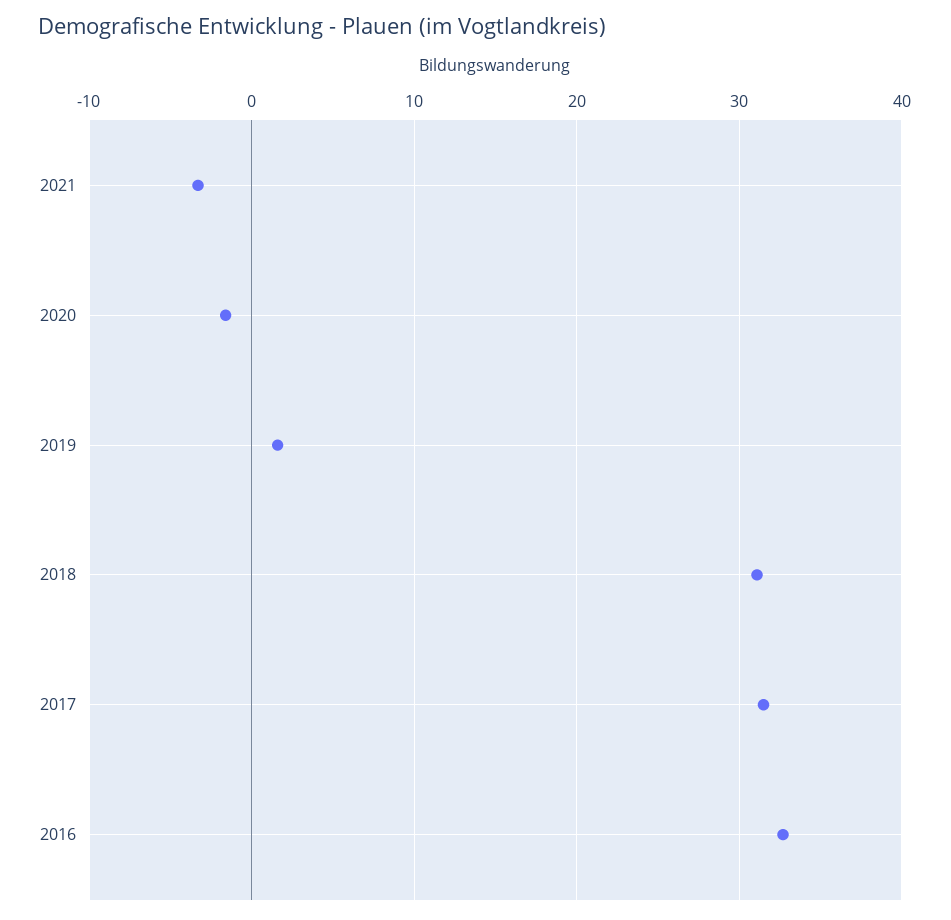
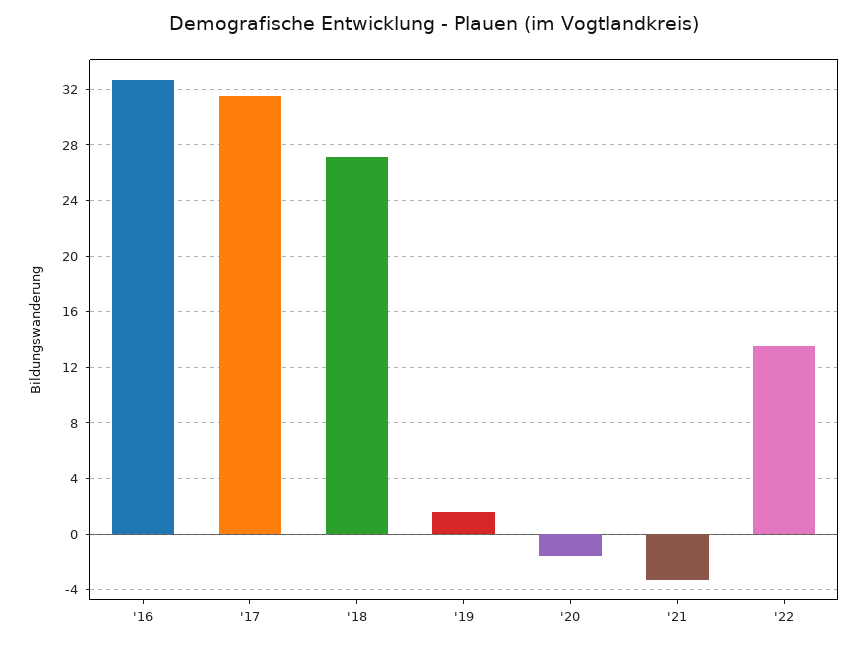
2018: 31 -> 27
'22: none -> 13.5

